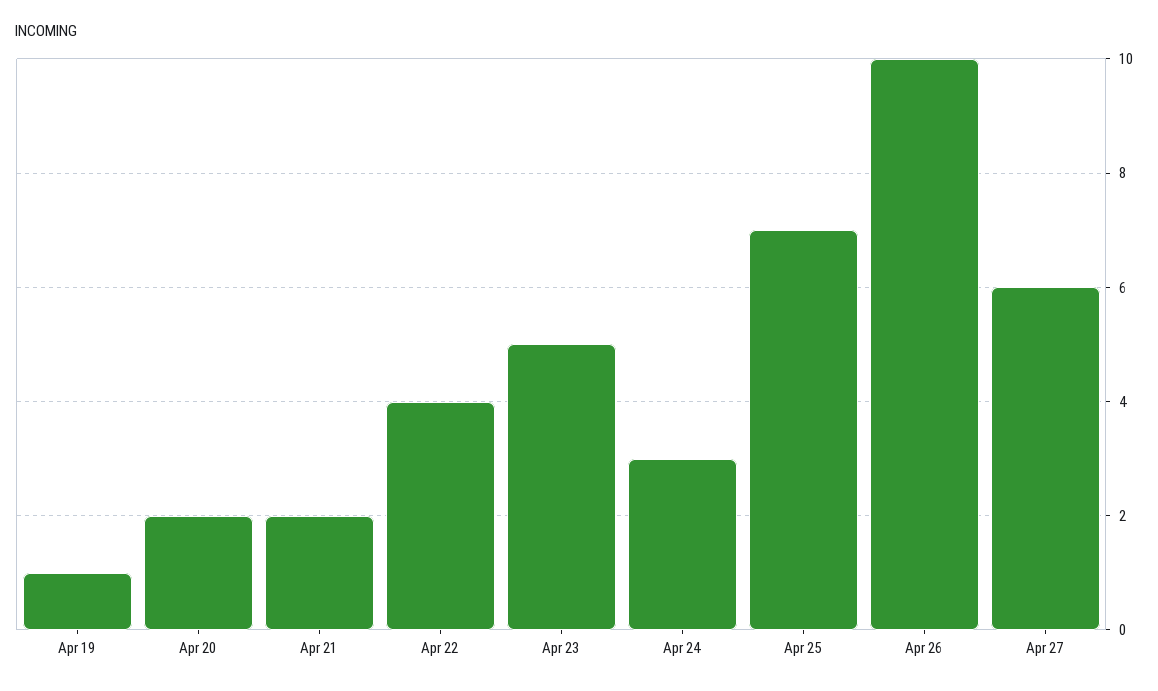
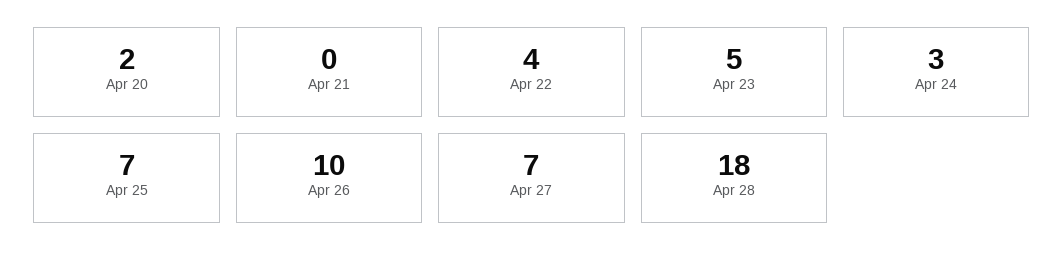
Apr 19: 1 -> none
Apr 21: 2 -> 0
Apr 27: 6 -> 7
Apr 28: none -> 18

